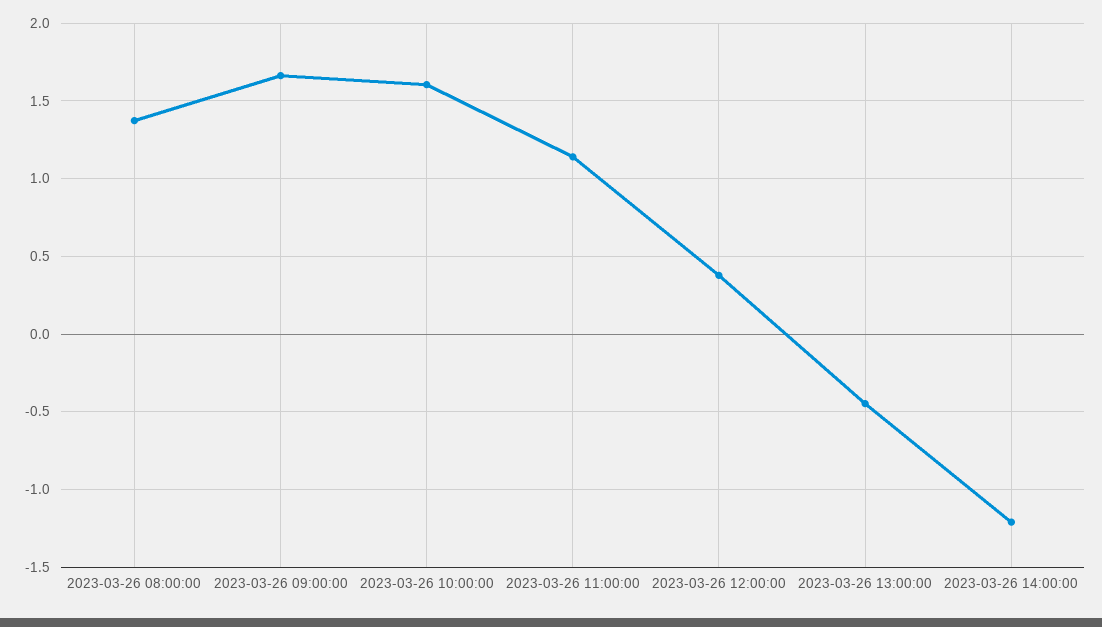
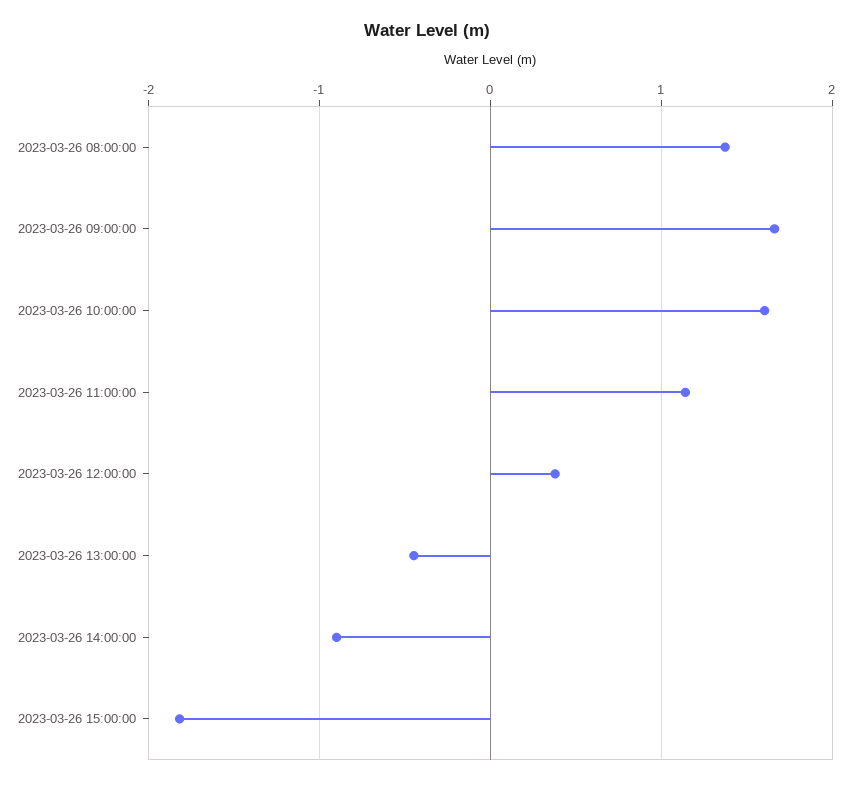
2023-03-26 14:00:00: -1.2 -> -0.9
2023-03-26 15:00:00: none -> -1.8

